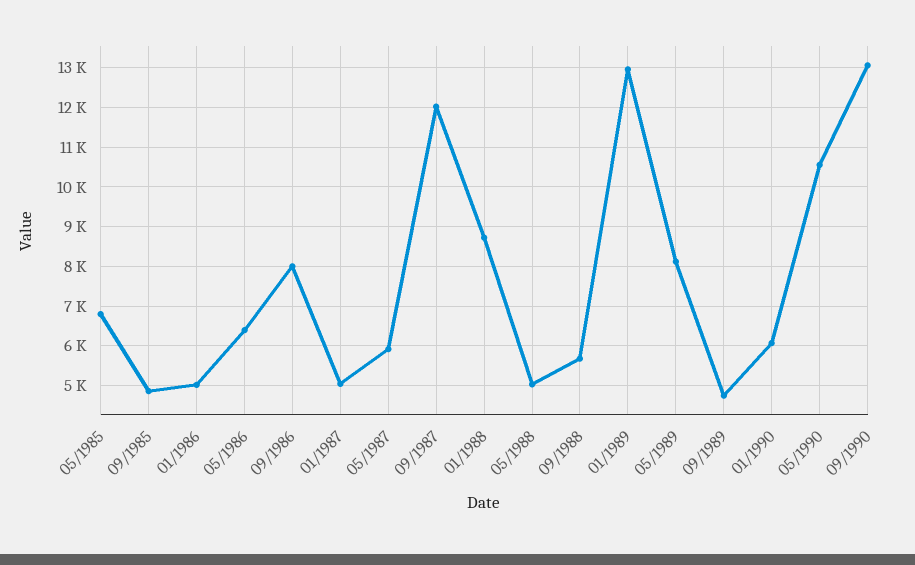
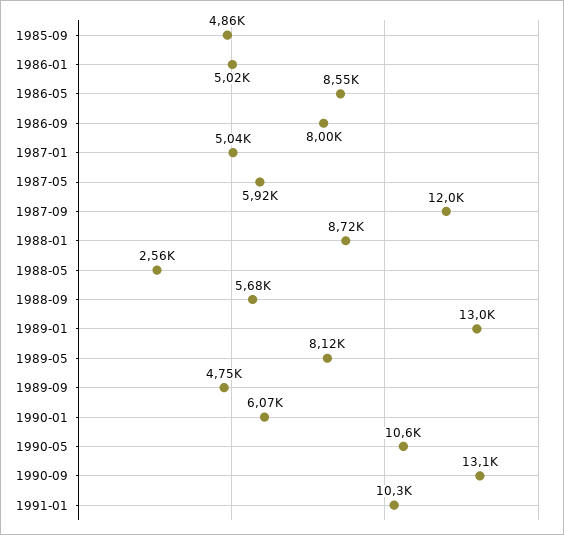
05/1985: 6800 -> none
05/1986: 6400 -> 8550
05/1988: 5000 -> 2560
1991-01: none -> 10300

